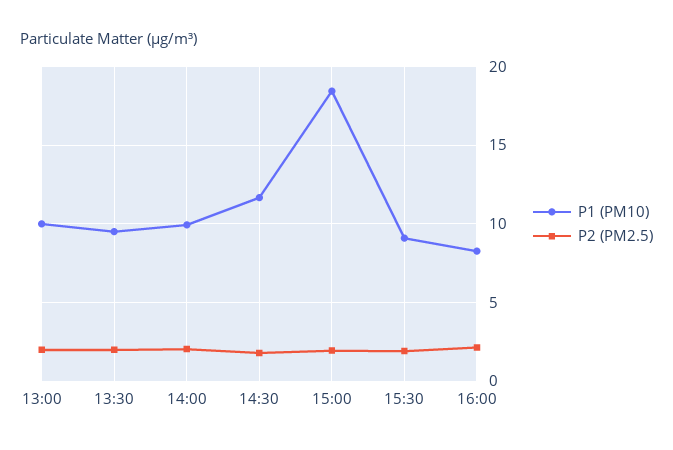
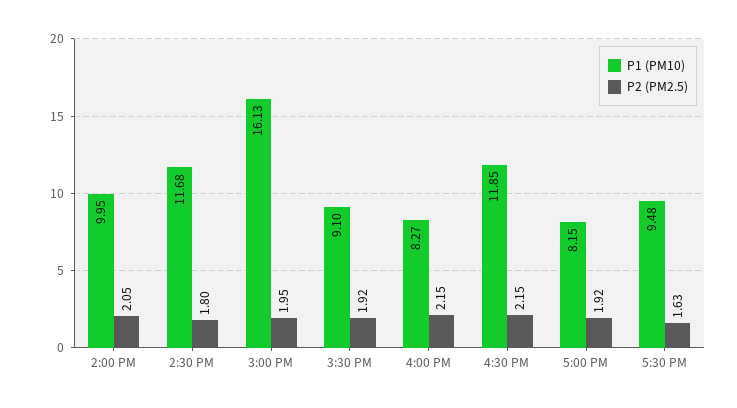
P1 (PM10), 13:00: 10 -> none
P2 (PM2.5), 13:00: 2 -> none
P1 (PM10), 13:30: 9.5 -> none
P2 (PM2.5), 13:30: 2 -> none
P1 (PM10), 15:00: 18.5 -> 16.13
P1 (PM10), 4:30 PM: none -> 11.85
P2 (PM2.5), 4:30 PM: none -> 2.15
P1 (PM10), 5:00 PM: none -> 8.15
P2 (PM2.5), 5:00 PM: none -> 1.92
P1 (PM10), 5:30 PM: none -> 9.48
P2 (PM2.5), 5:30 PM: none -> 1.63

